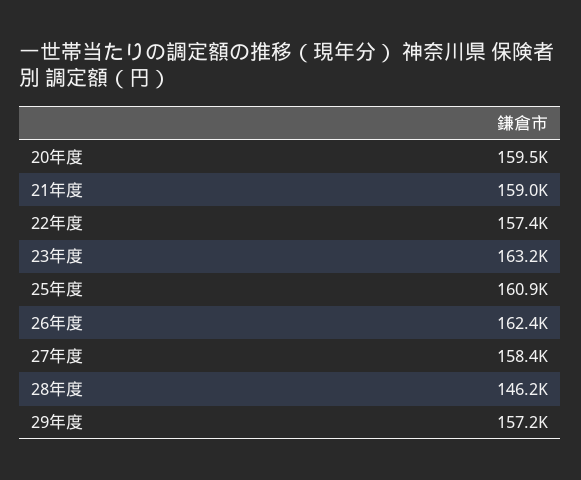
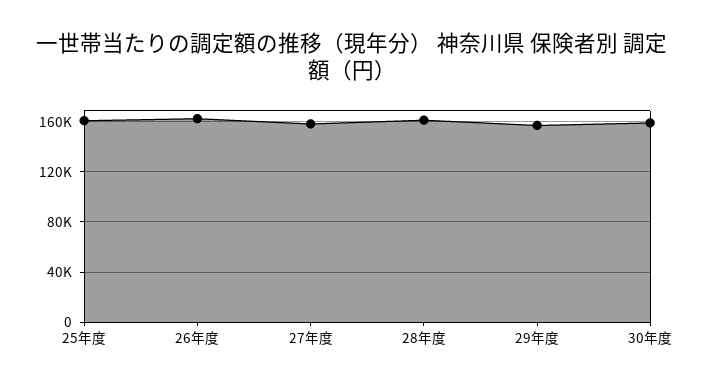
20年度: 159500 -> none
21年度: 159000 -> none
22年度: 157400 -> none
23年度: 163200 -> none
28年度: 146200 -> 160000
30年度: none -> 160000

